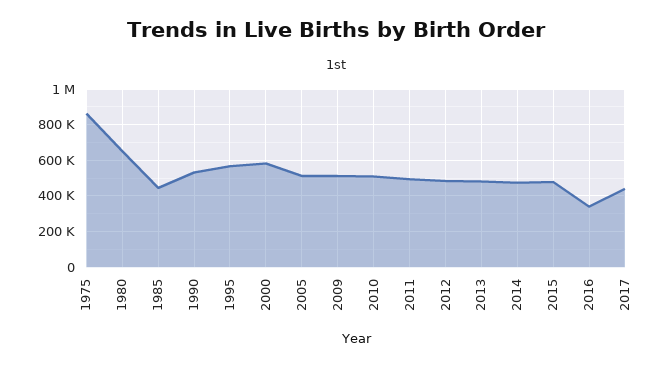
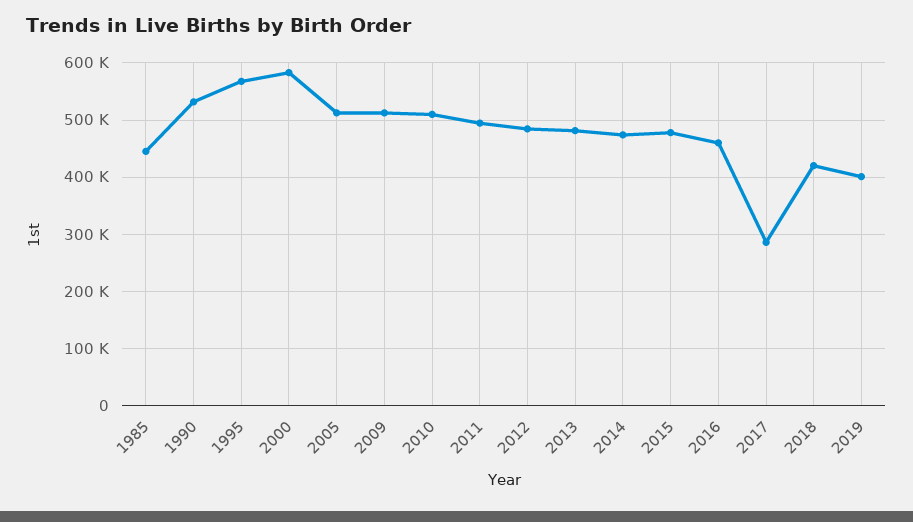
1975: 850000 -> none
1980: 650000 -> none
2016: 350000 -> 460000
2017: 450000 -> 280000
2018: none -> 420000
2019: none -> 400000

